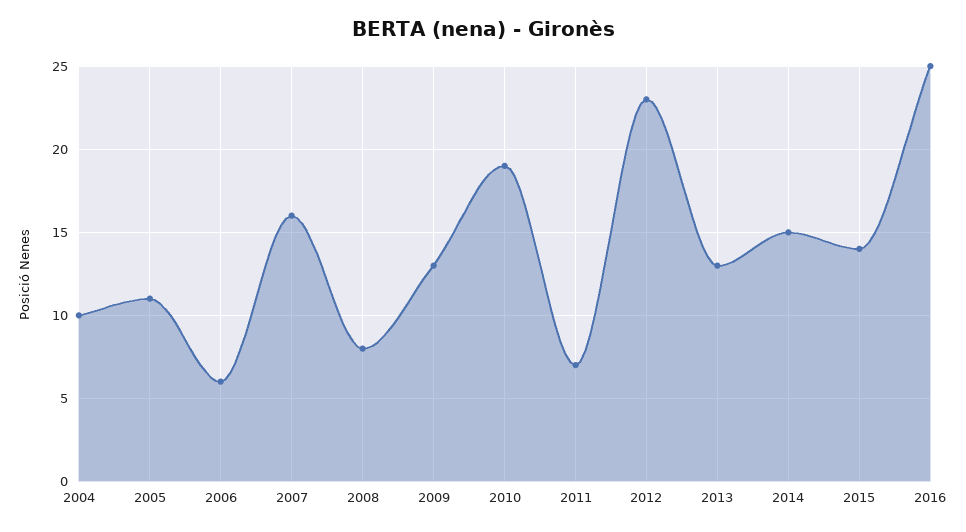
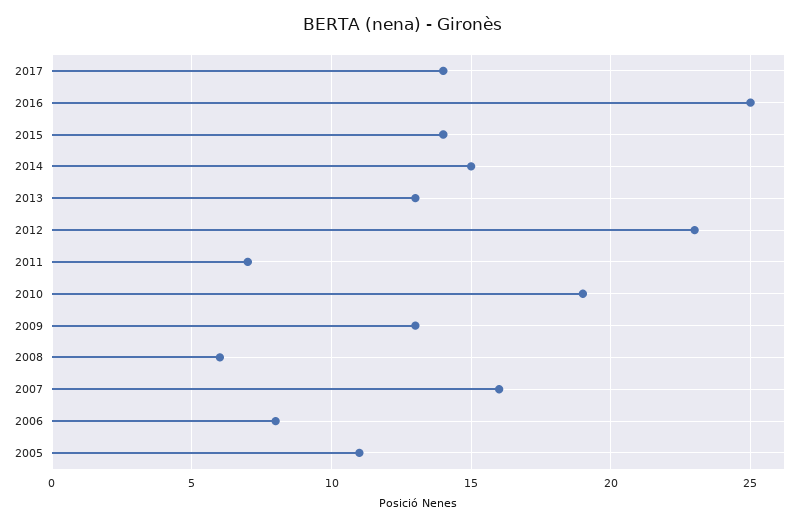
2004: 10 -> none
2006: 6 -> 8
2008: 8 -> 6
2017: none -> 14

